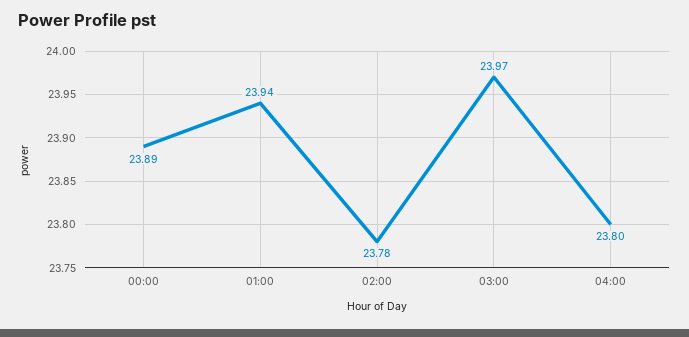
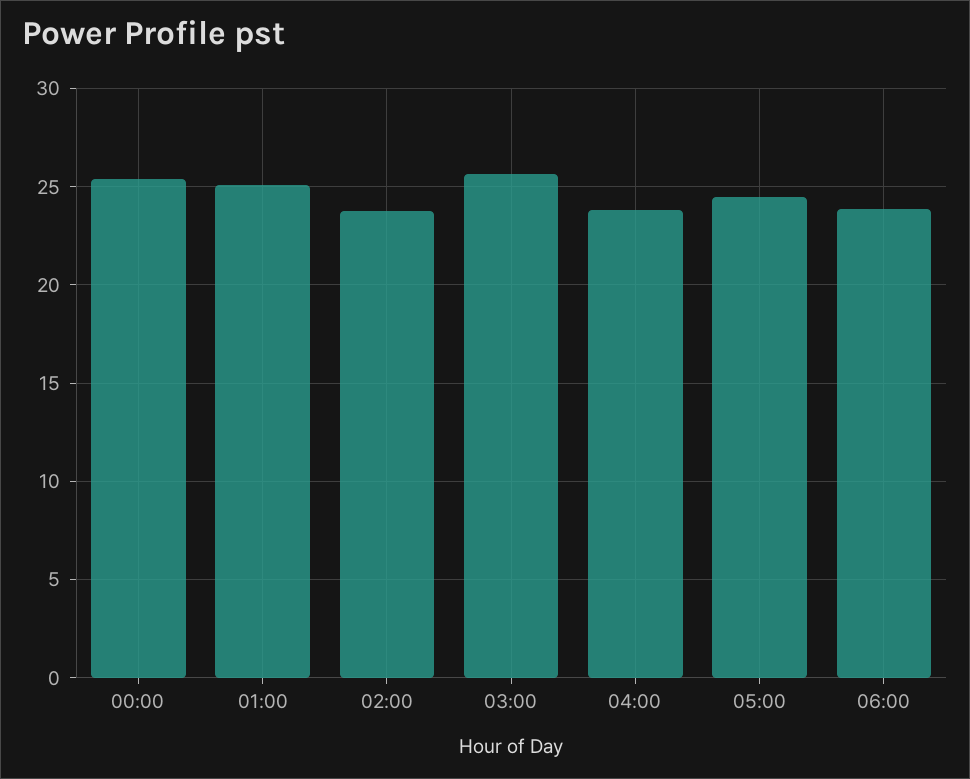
00:00: 23.89 -> 25.5
01:00: 23.94 -> 25
03:00: 23.97 -> 25.5
05:00: none -> 24.5
06:00: none -> 24

